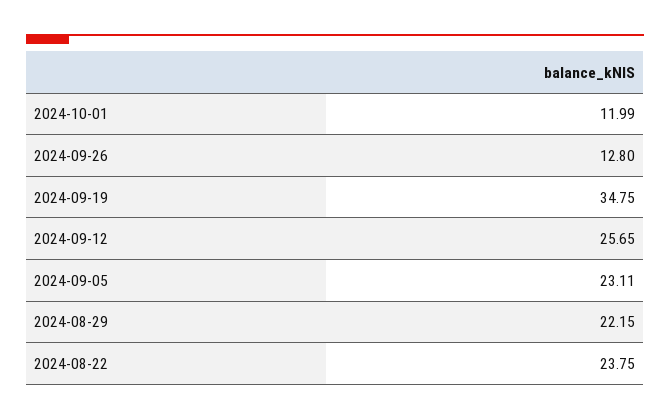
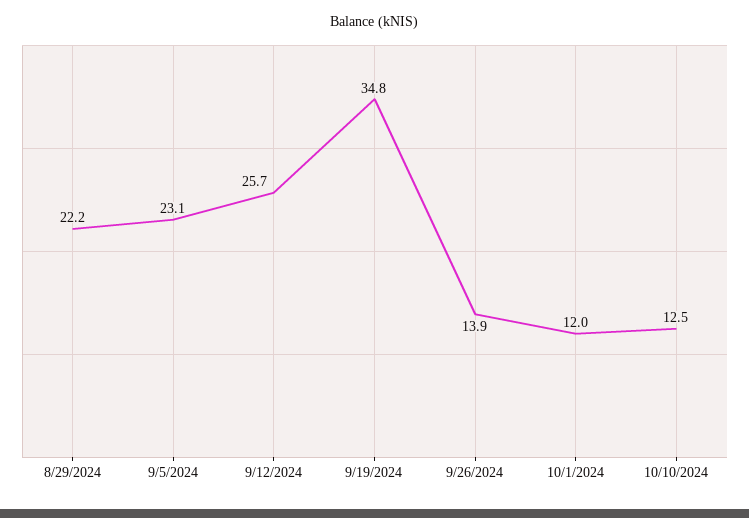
2024-09-26: 12.8 -> 13.9
2024-08-22: 23.75 -> none
10/10/2024: none -> 12.5

